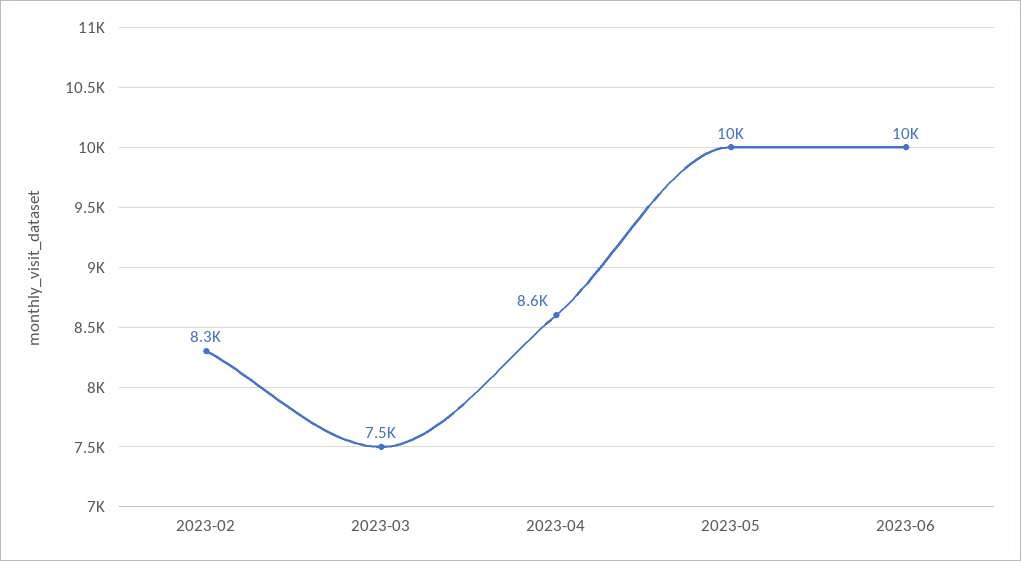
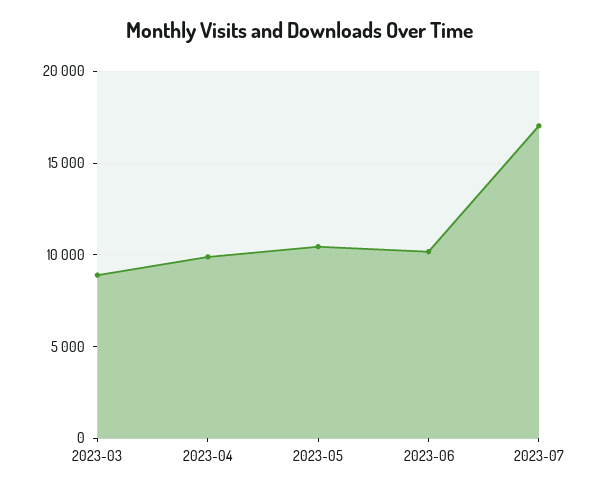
2023-02: 8300 -> none
2023-03: 7500 -> 9000
2023-04: 8600 -> 10000
2023-07: none -> 17000

